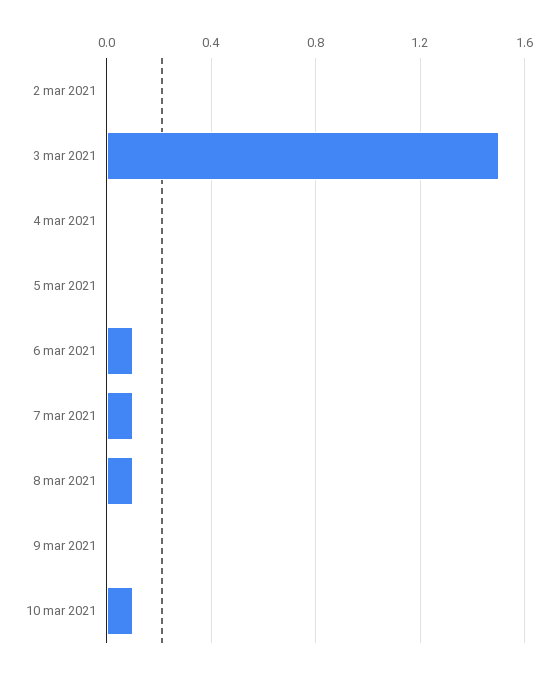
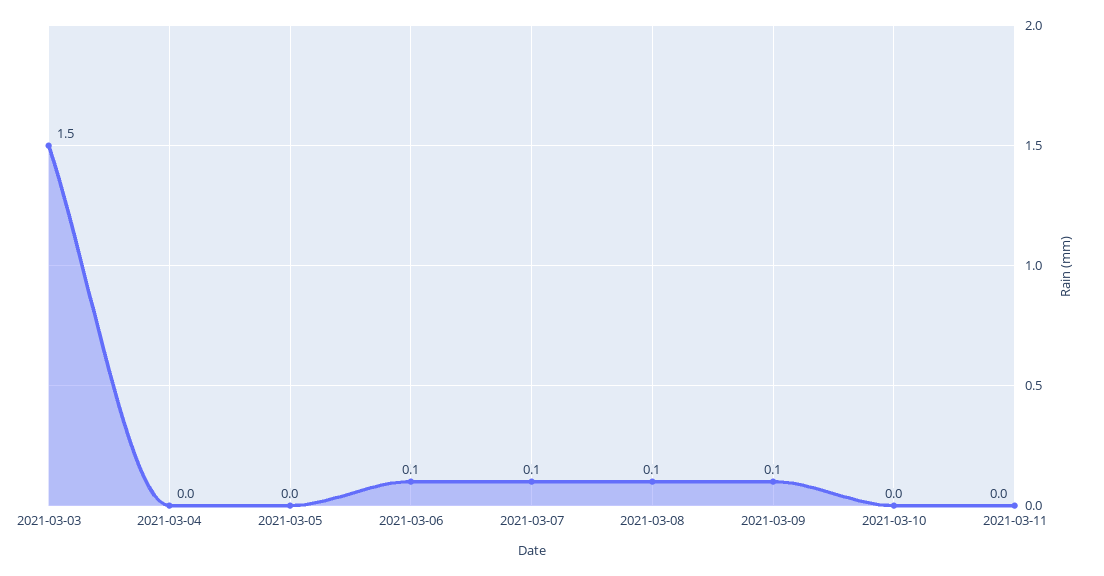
2 mar 2021: 0 -> none
9 mar 2021: 0 -> 0.1
10 mar 2021: 0.1 -> 0
2021-03-11: none -> 0

